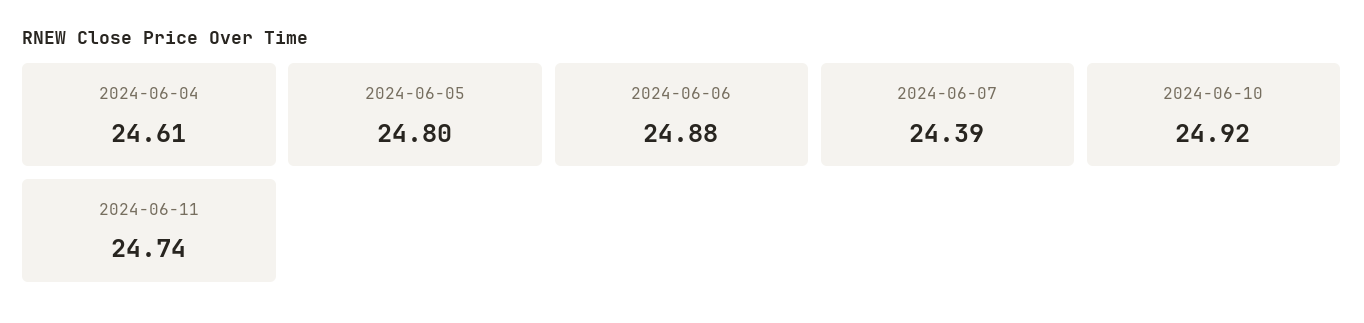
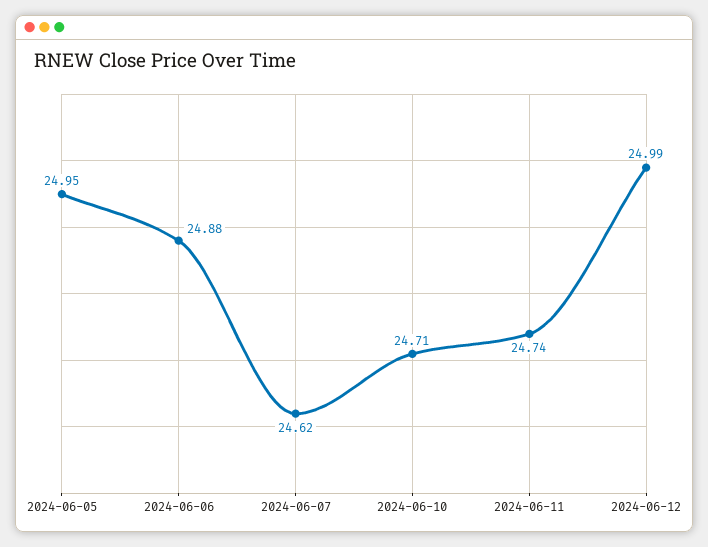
2024-06-04: 24.61 -> none
2024-06-05: 24.8 -> 24.95
2024-06-07: 24.39 -> 24.62
2024-06-10: 24.92 -> 24.71
2024-06-12: none -> 24.99

